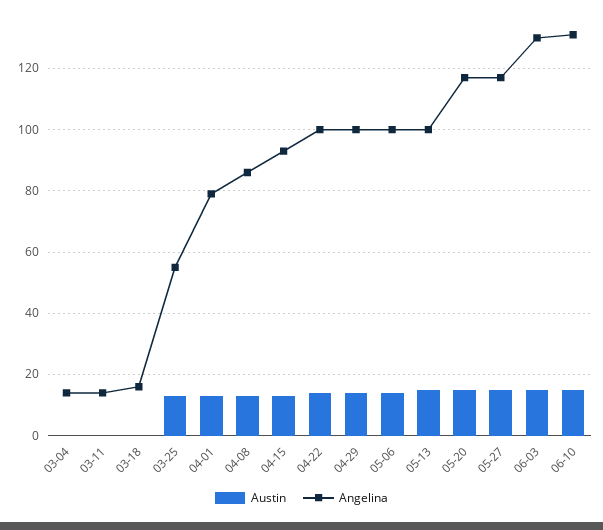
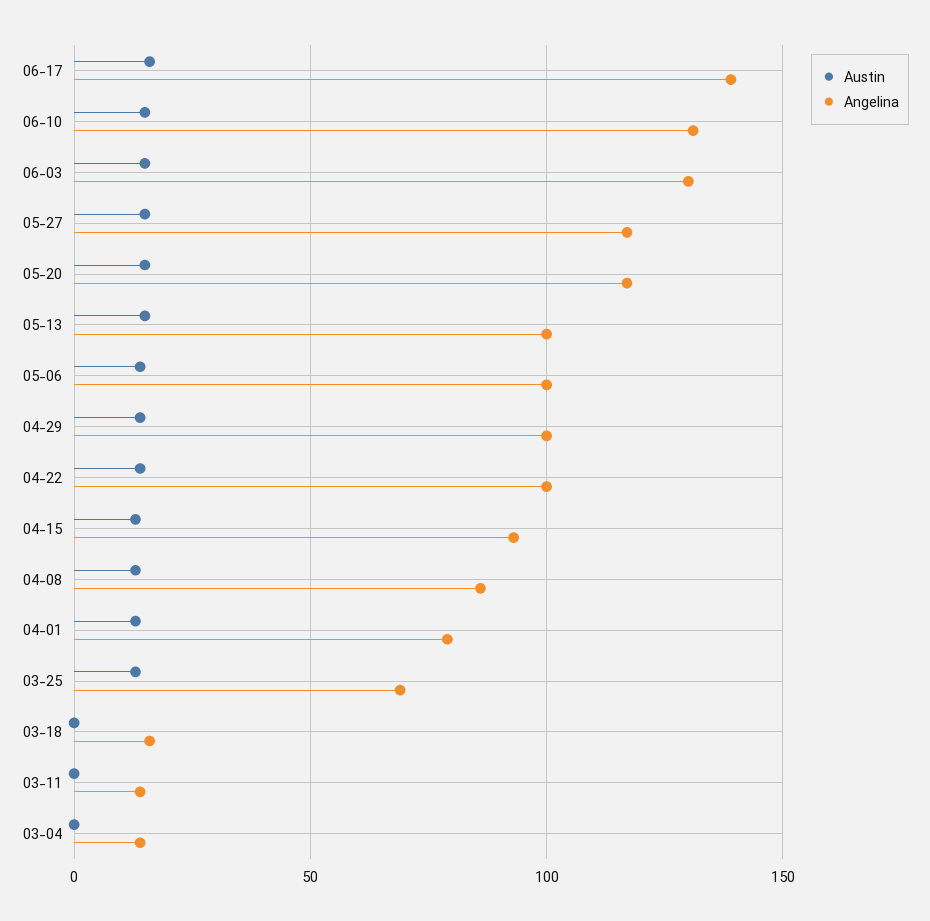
Angelina, 03-25: 55 -> 70
Austin, 06-17: none -> 15
Angelina, 06-17: none -> 140

